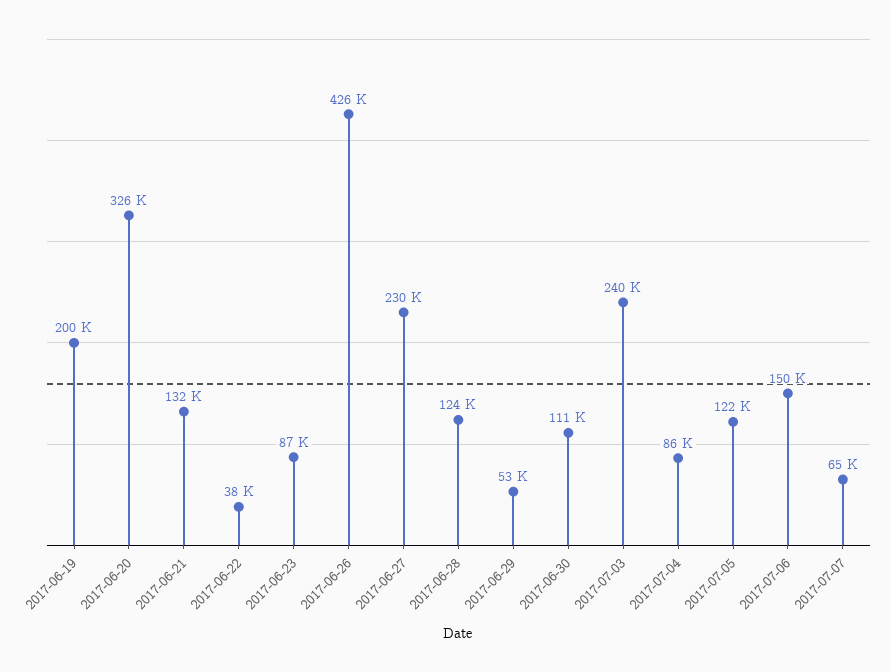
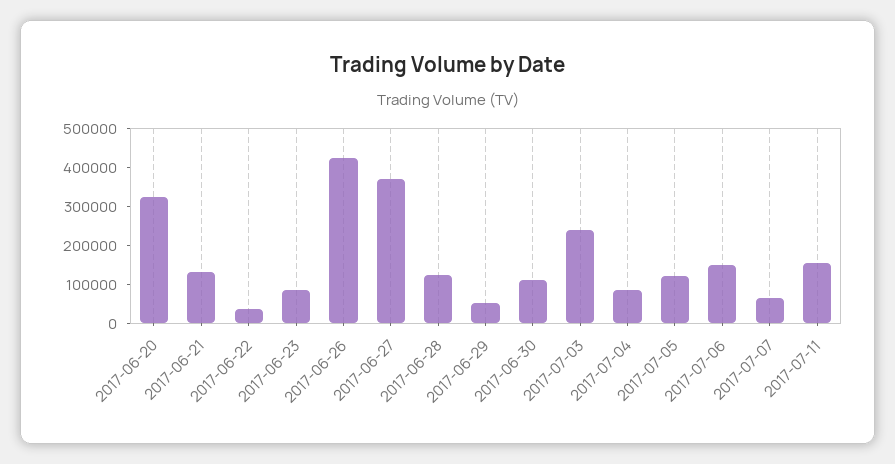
2017-06-19: 200000 -> none
2017-06-27: 230000 -> 375000
2017-07-11: none -> 150000

